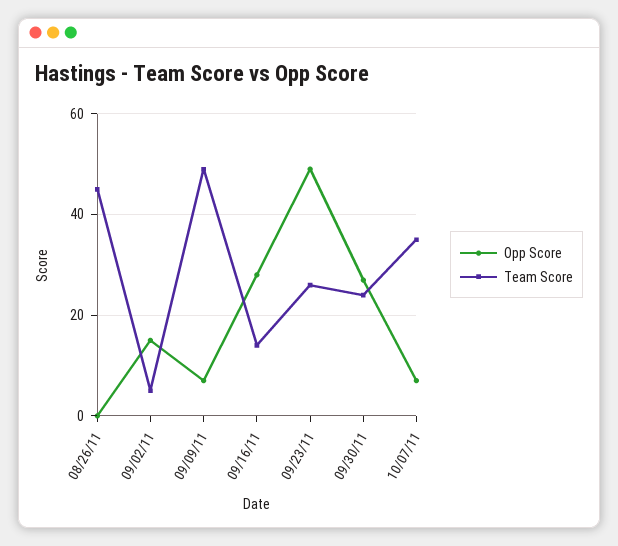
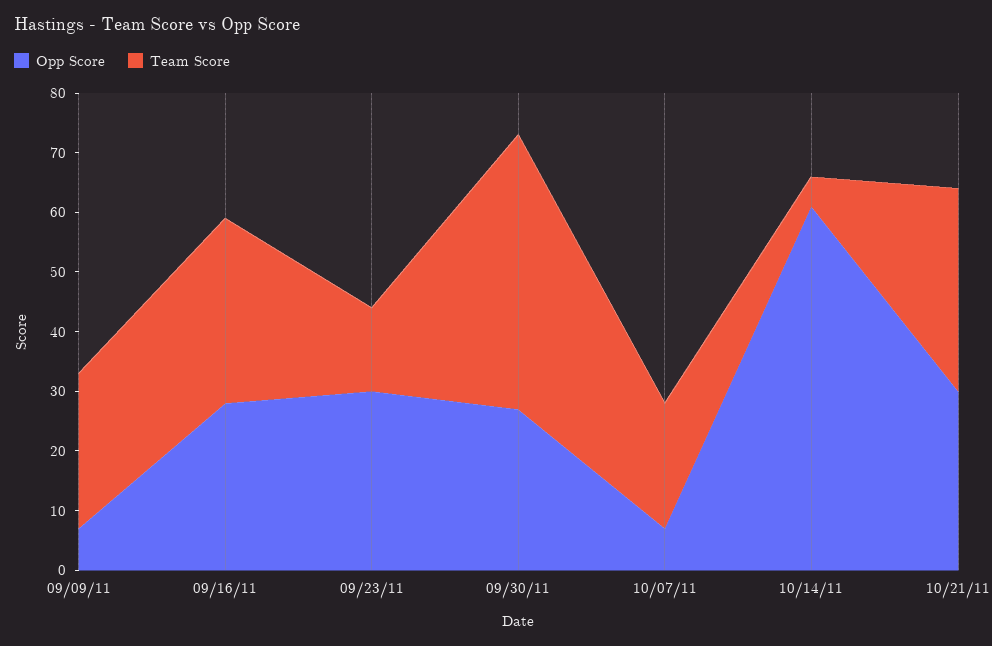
Opp Score, 08/26/11: 0 -> none
Team Score, 08/26/11: 45 -> none
Opp Score, 09/02/11: 15 -> none
Team Score, 09/02/11: 5 -> none
Team Score, 09/09/11: 50 -> 25
Team Score, 09/16/11: 15 -> 30
Opp Score, 09/23/11: 50 -> 30
Team Score, 09/23/11: 25 -> 15
Team Score, 09/30/11: 25 -> 45
Team Score, 10/07/11: 35 -> 20
Opp Score, 10/14/11: none -> 60
Team Score, 10/14/11: none -> 5
Opp Score, 10/21/11: none -> 30
Team Score, 10/21/11: none -> 35

